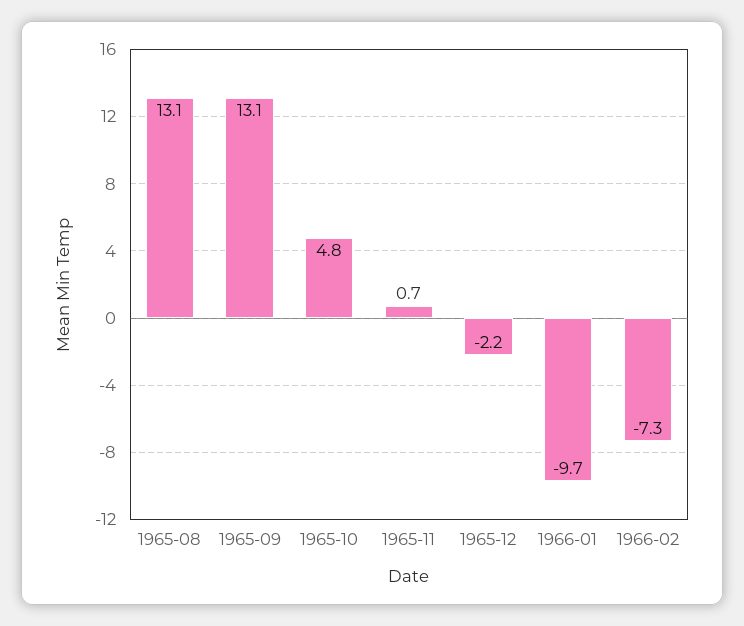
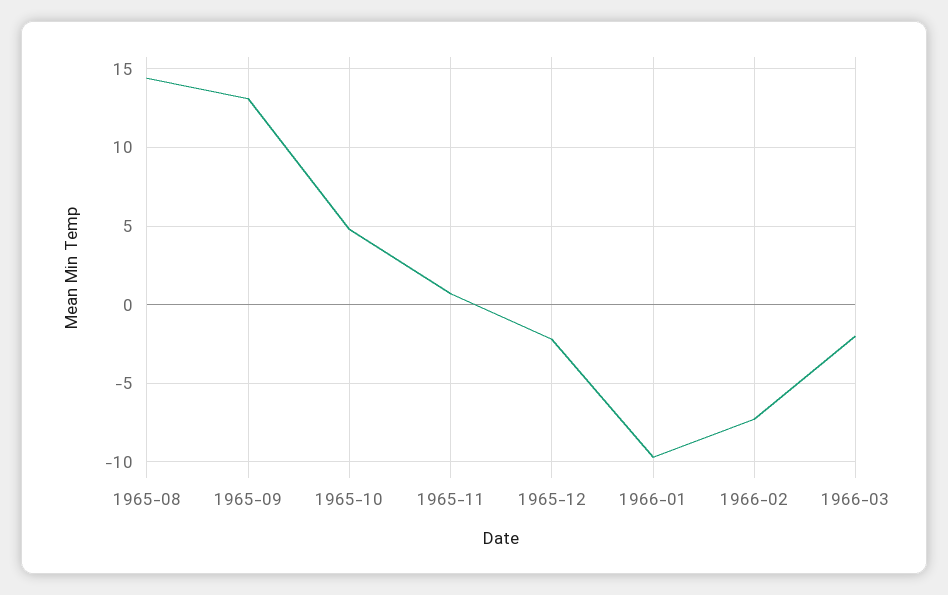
1965-08: 13.1 -> 14.5
1966-03: none -> -2

